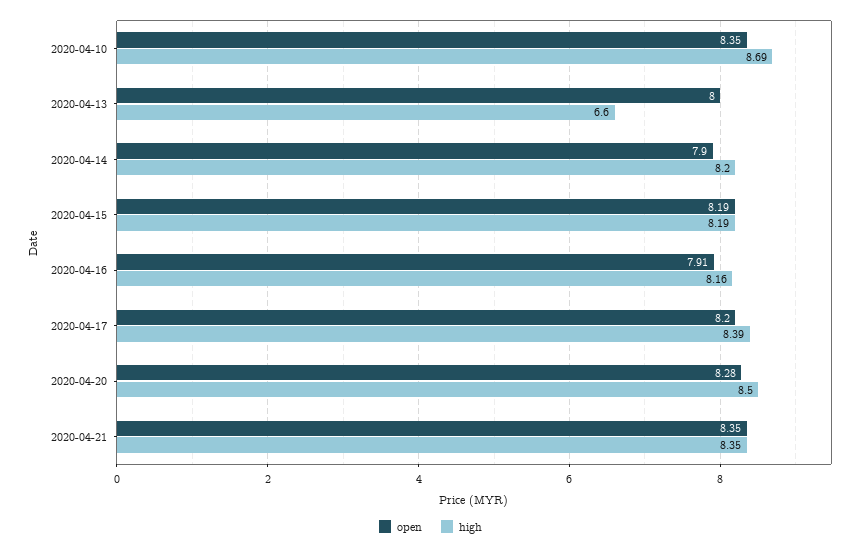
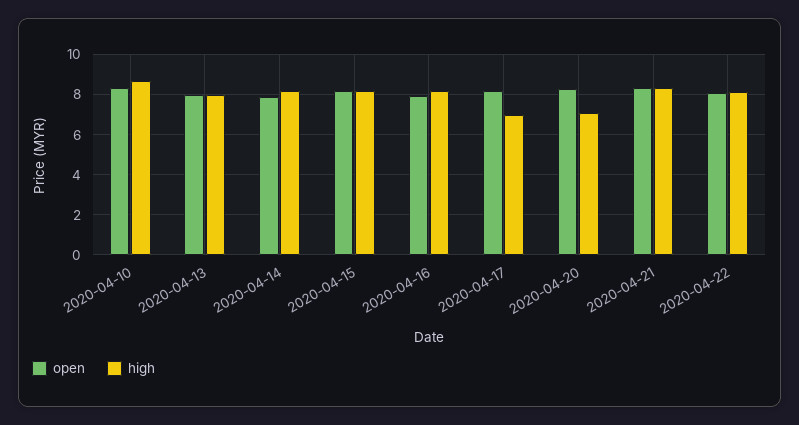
high, 2020-04-13: 6.6 -> 8
high, 2020-04-17: 8.39 -> 7
high, 2020-04-20: 8.5 -> 7
open, 2020-04-22: none -> 8
high, 2020-04-22: none -> 8

